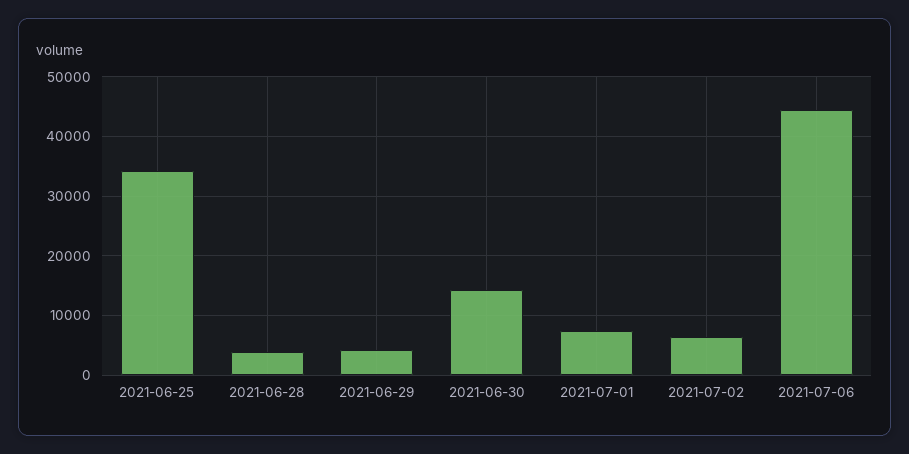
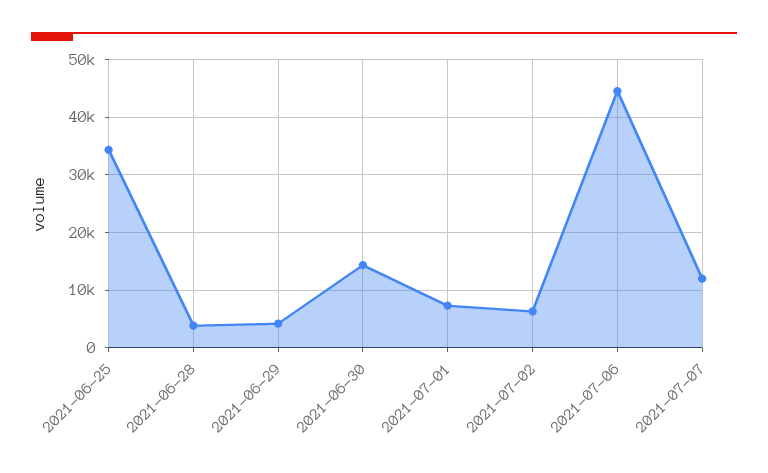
2021-07-07: none -> 12000

